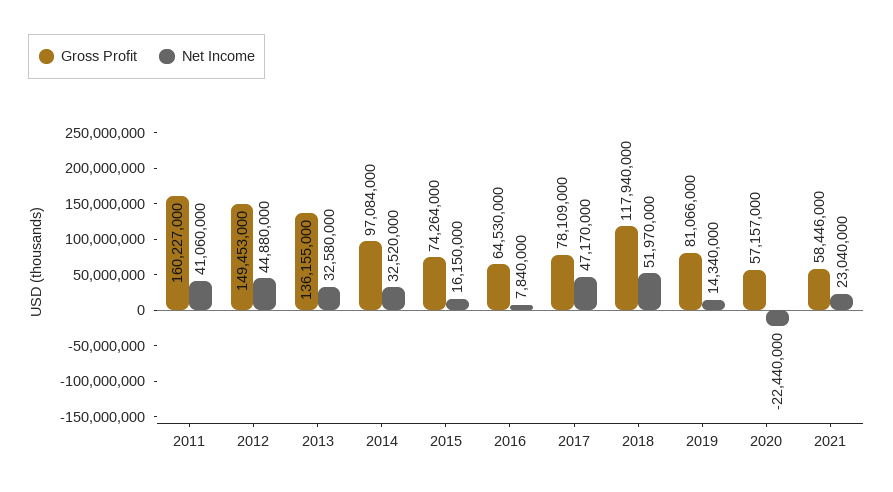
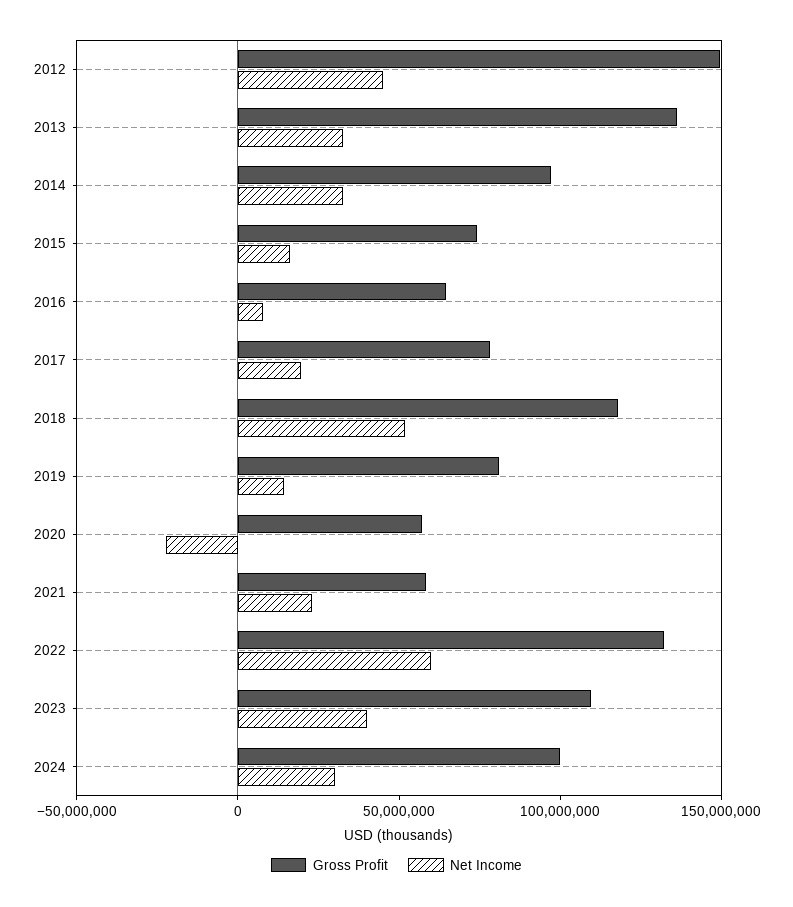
Gross Profit, 2011: 160227000 -> none
Net Income, 2011: 41060000 -> none
Net Income, 2017: 47170000 -> 20000000
Gross Profit, 2022: none -> 130000000
Net Income, 2022: none -> 60000000
Gross Profit, 2023: none -> 110000000
Net Income, 2023: none -> 40000000
Gross Profit, 2024: none -> 100000000
Net Income, 2024: none -> 30000000

